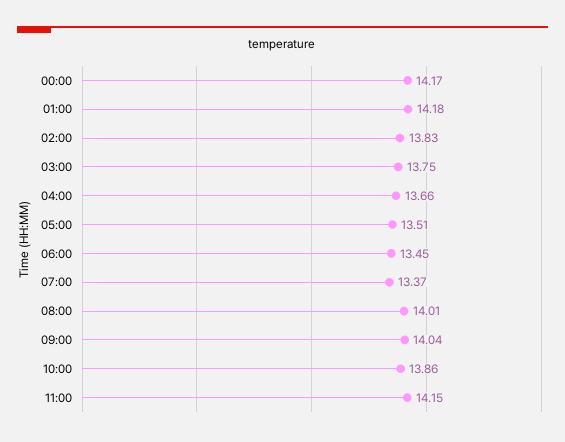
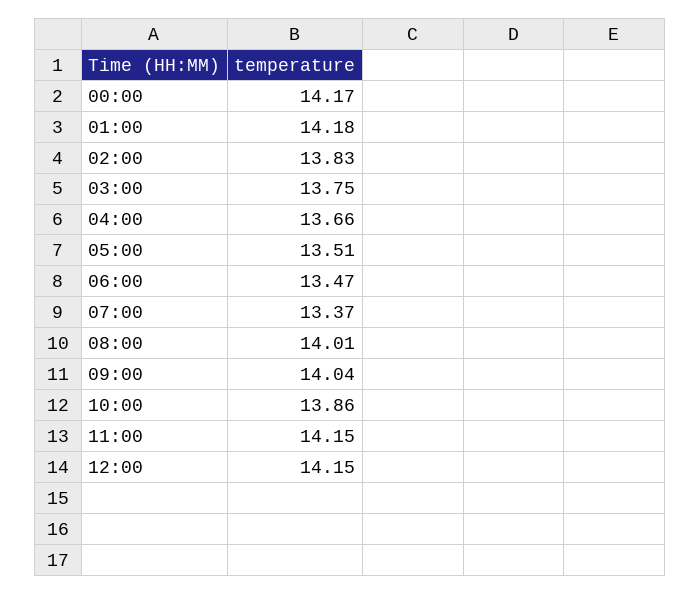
06:00: 13.45 -> 13.47
12:00: none -> 14.15

